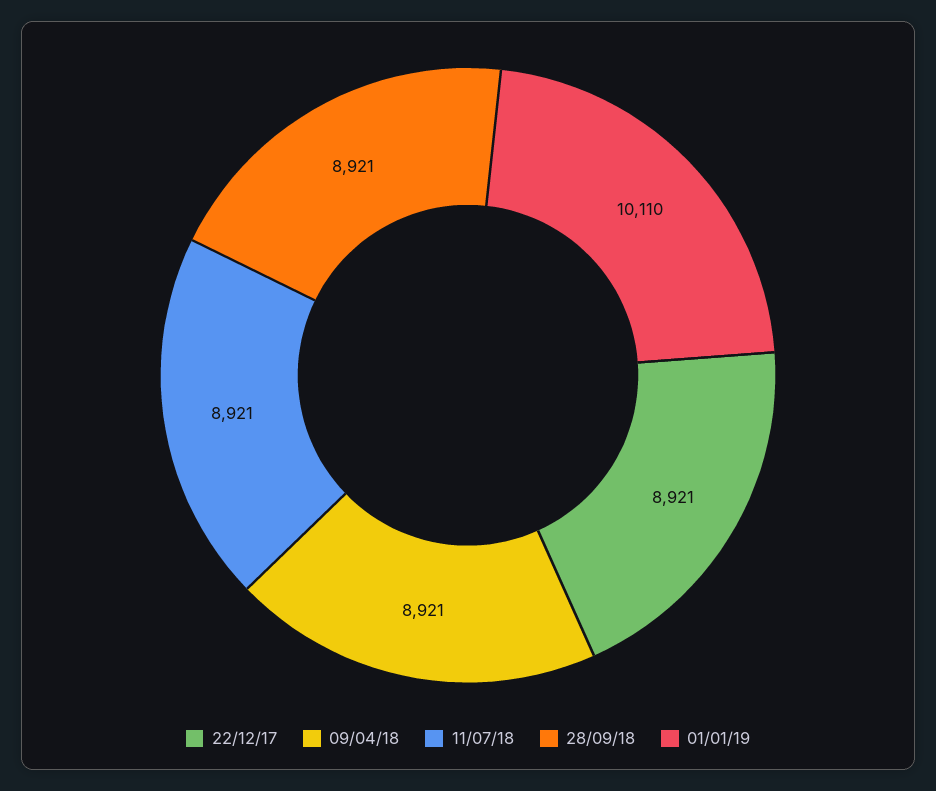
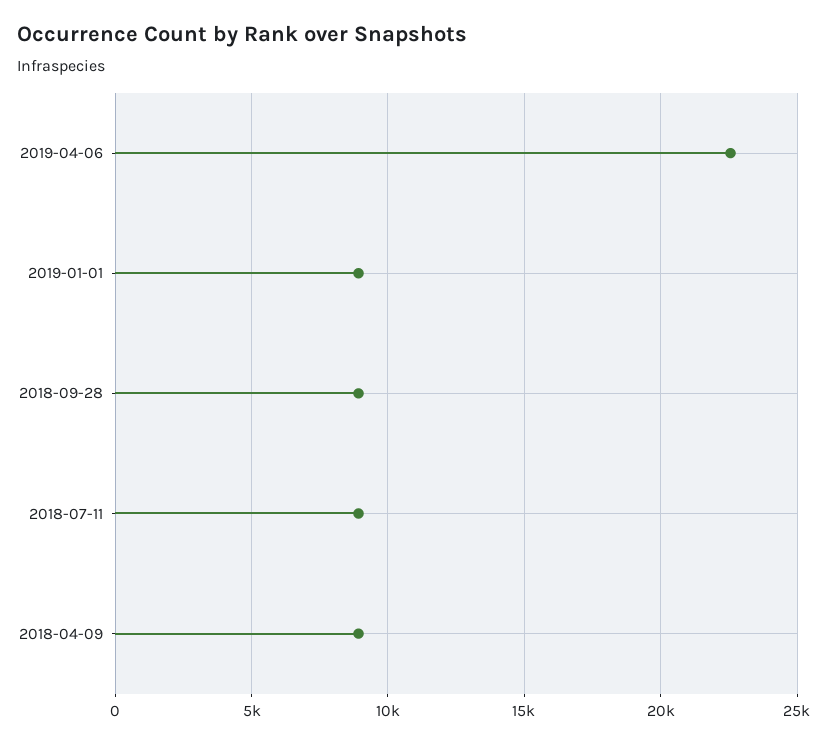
22/12/17: 8921 -> none
01/01/19: 10110 -> 9000
2019-04-06: none -> 22500

